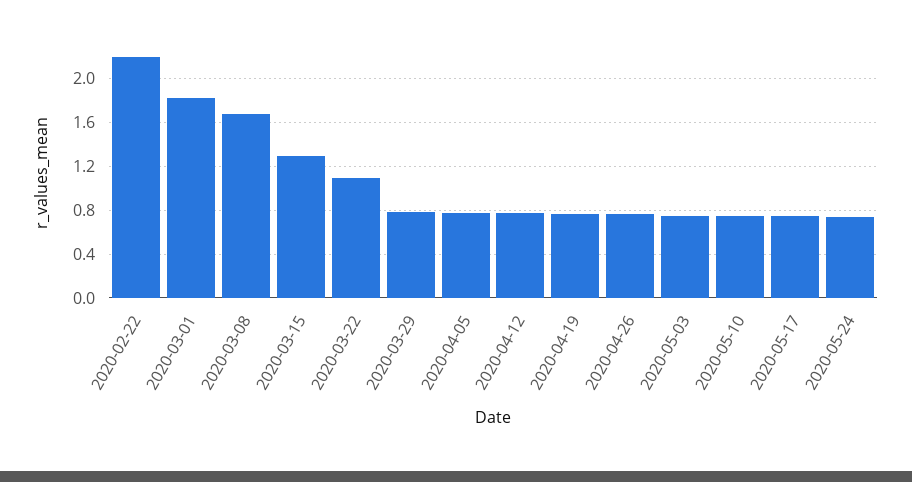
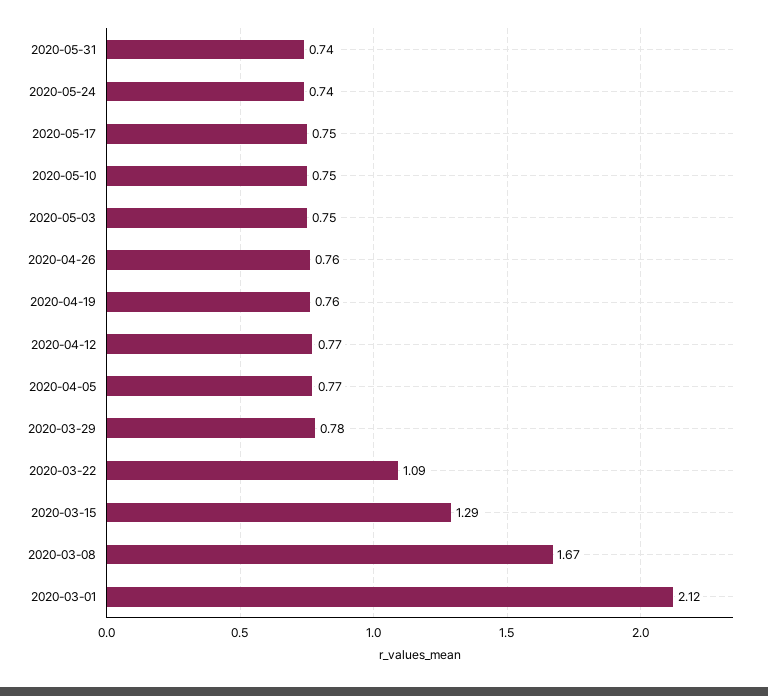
2020-02-22: 2.2 -> none
2020-03-01: 1.8 -> 2.12
2020-05-31: none -> 0.74

